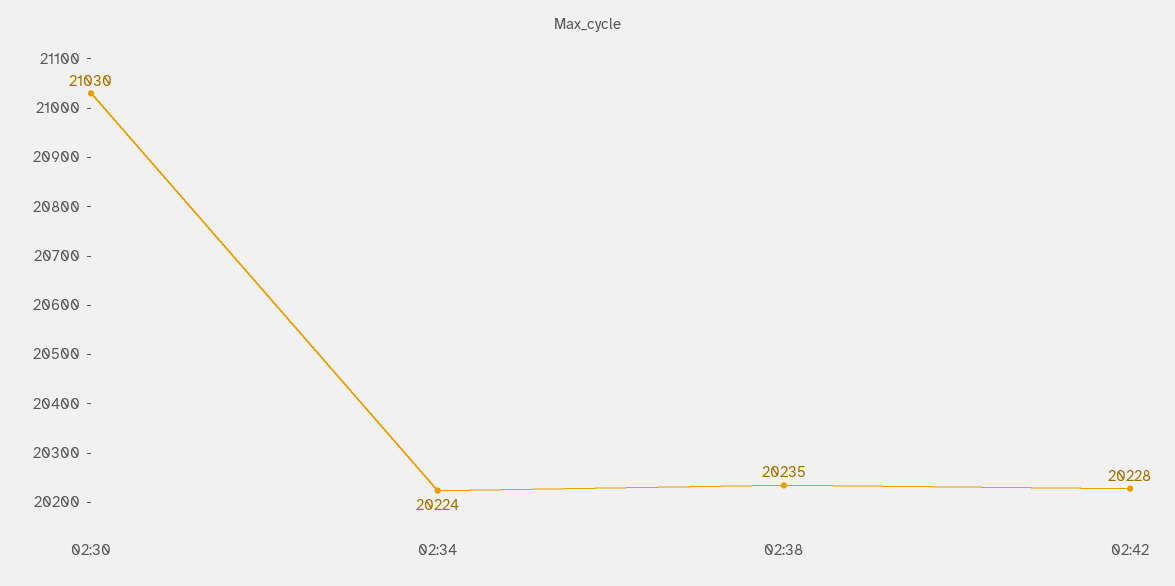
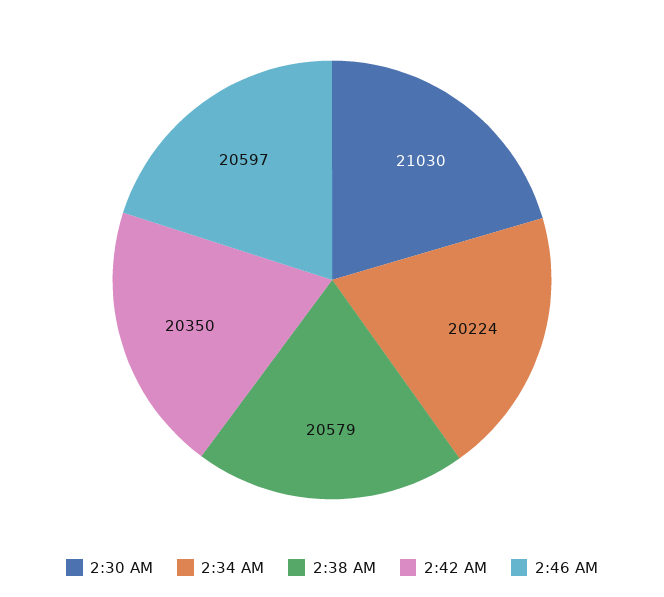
02:38: 20235 -> 20579
02:42: 20228 -> 20350
2:46 AM: none -> 20597

